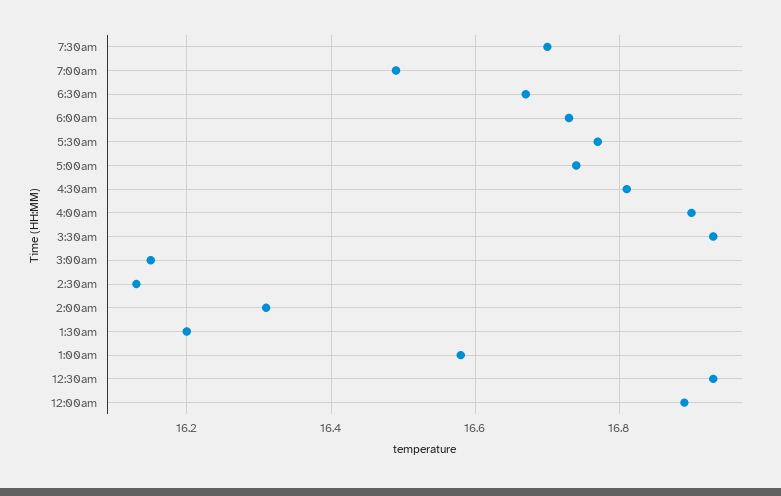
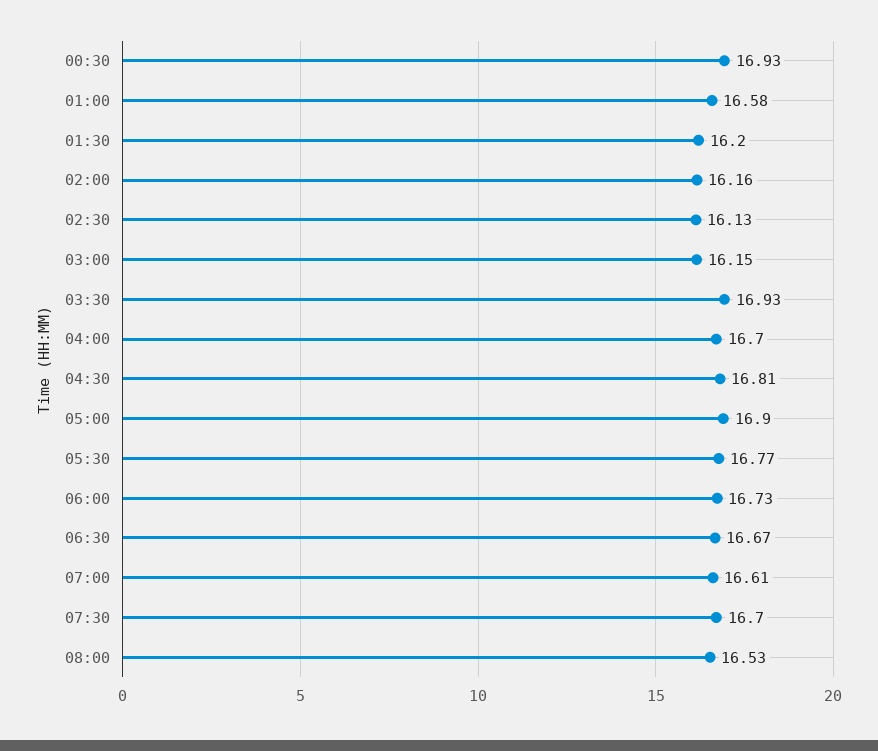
7:00am: 16.5 -> 16.61
5:00am: 16.75 -> 16.9
4:00am: 16.9 -> 16.7
2:00am: 16.3 -> 16.16
12:00am: 16.9 -> none
08:00: none -> 16.53

